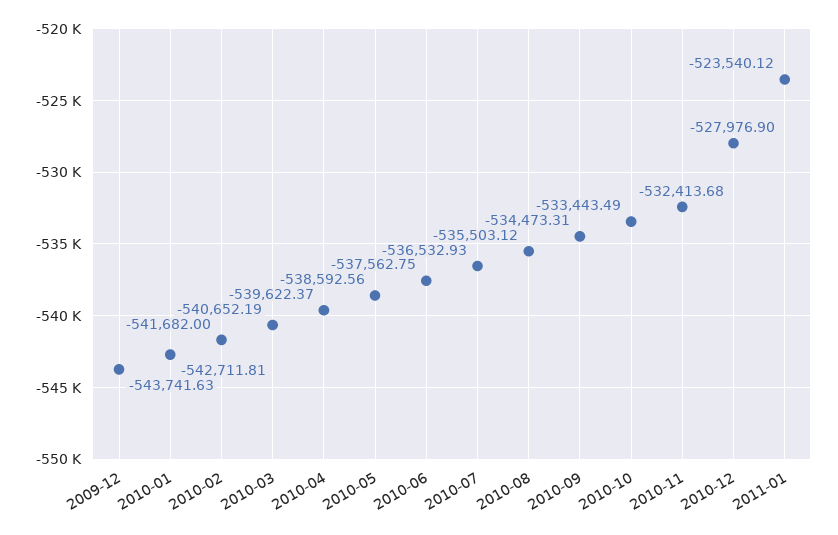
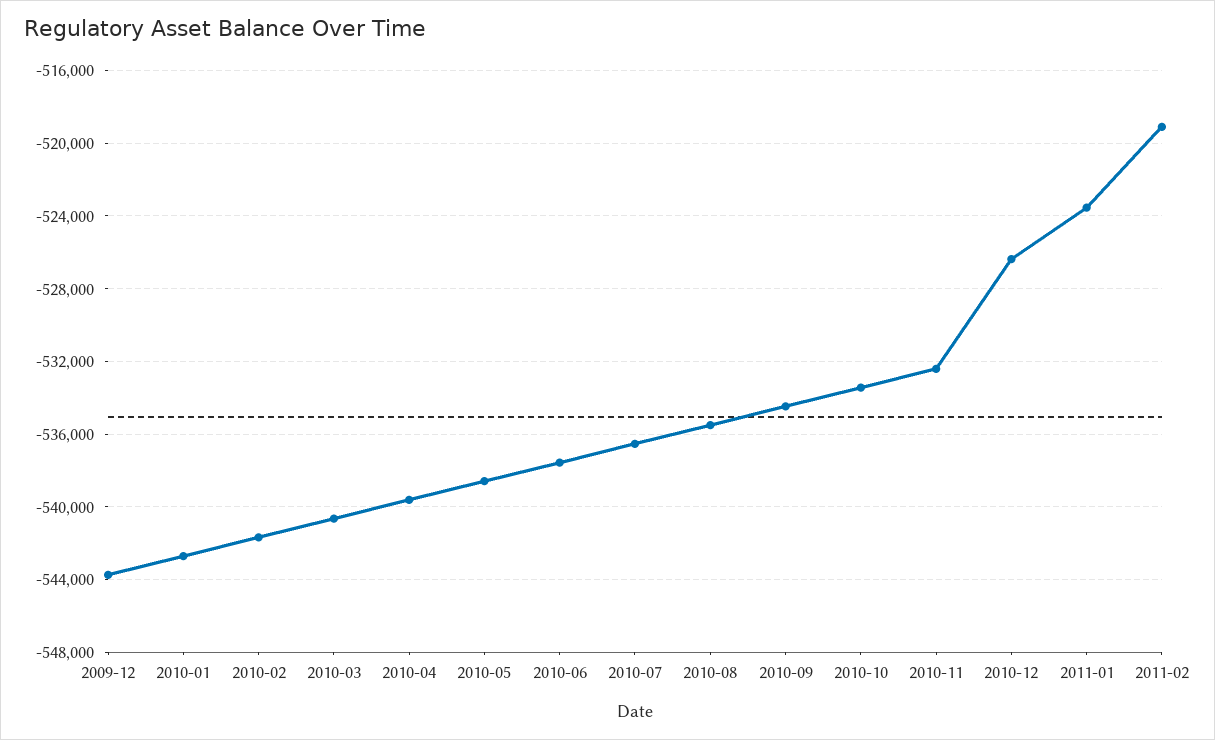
2010-12: -527976.9 -> -526500
2011-02: none -> -519000

